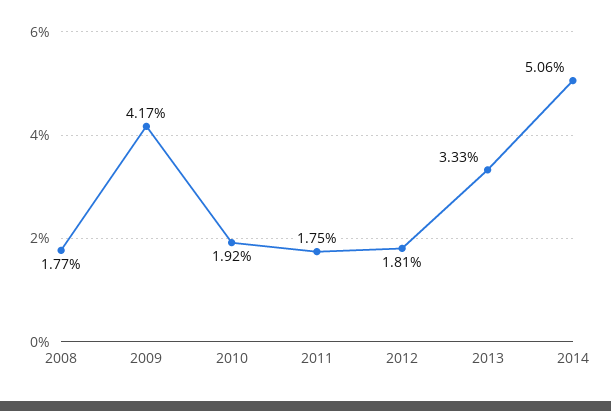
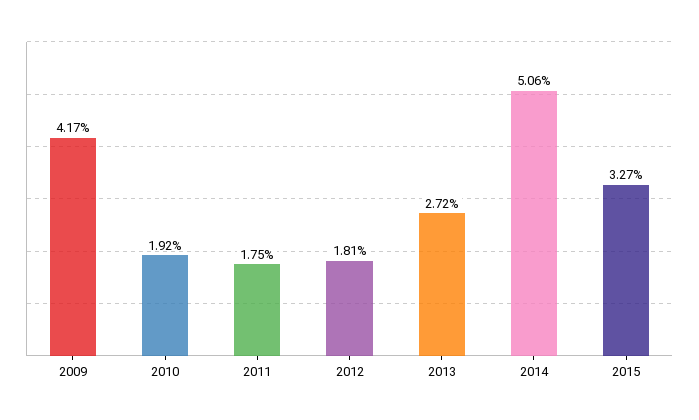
2008: 1.77 -> none
2013: 3.33 -> 2.72
2015: none -> 3.27

